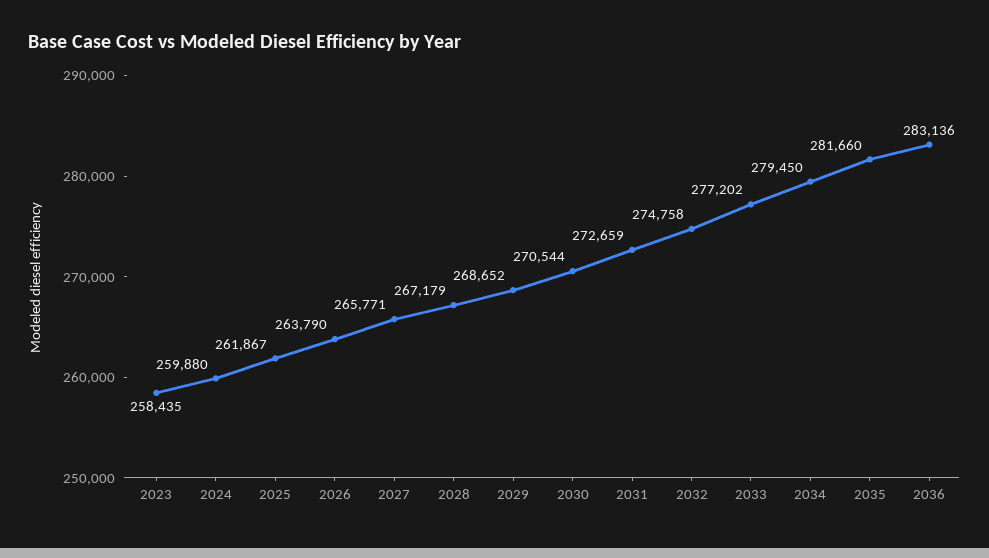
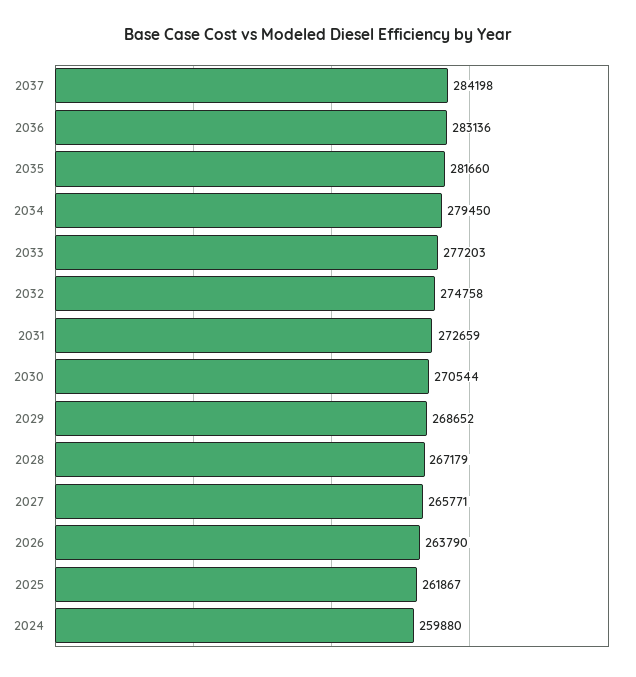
2023: 258435 -> none
2033: 277202 -> 277203
2037: none -> 284198

